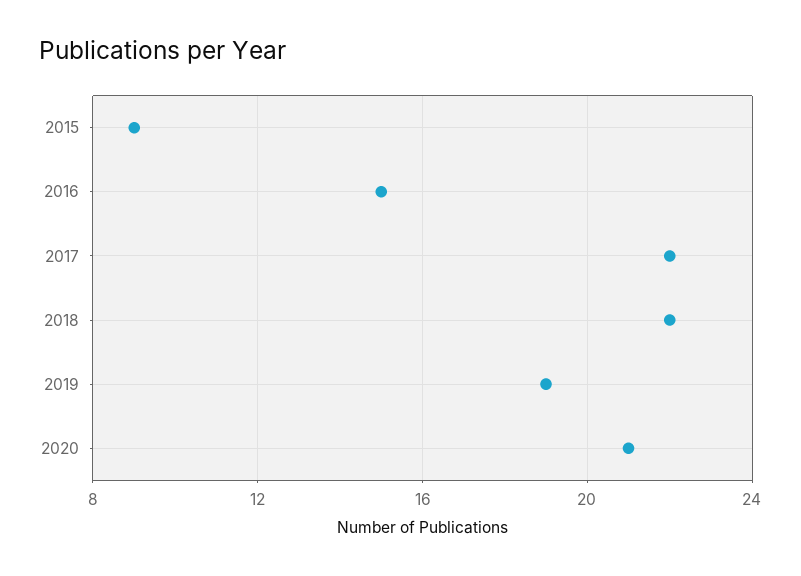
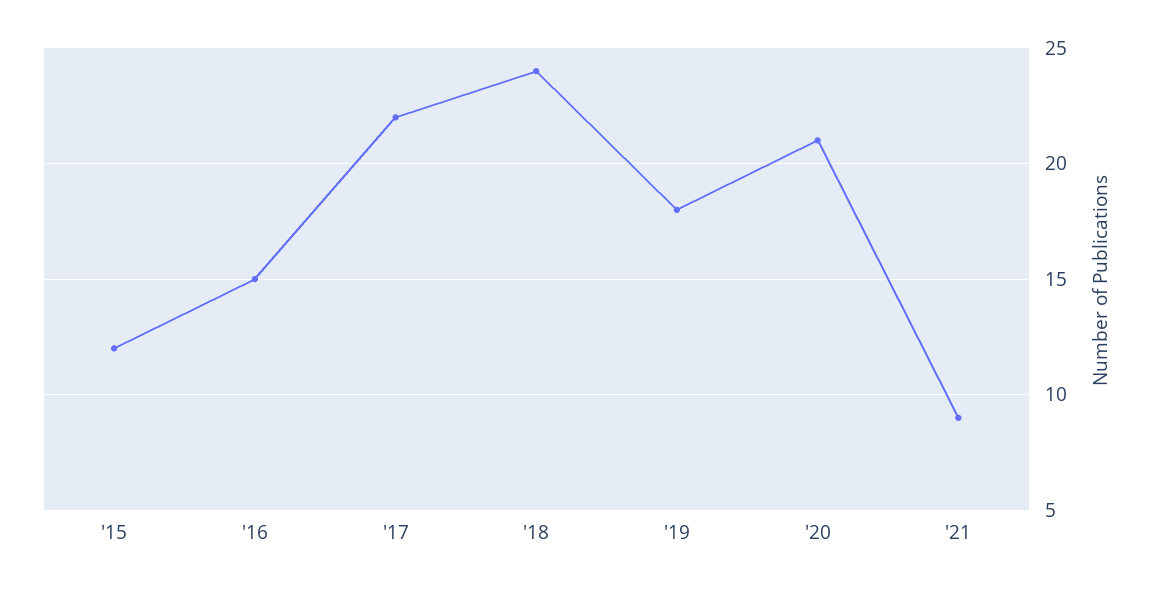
2015: 9 -> 12
2018: 22 -> 24
2019: 19 -> 18
'21: none -> 9

